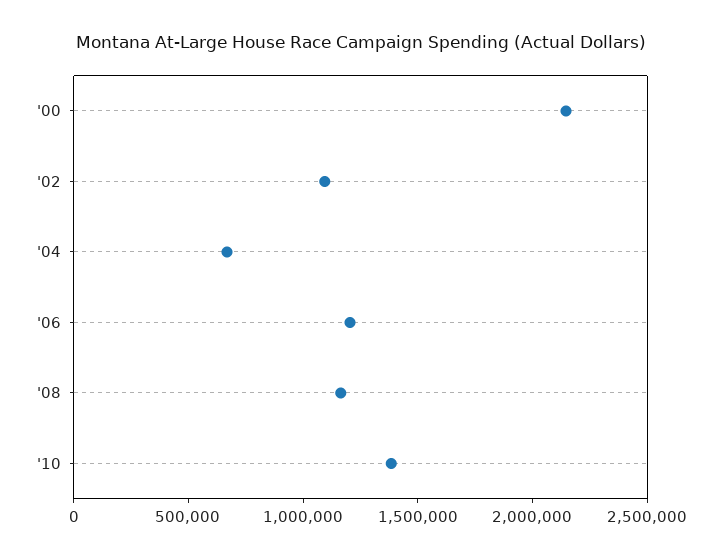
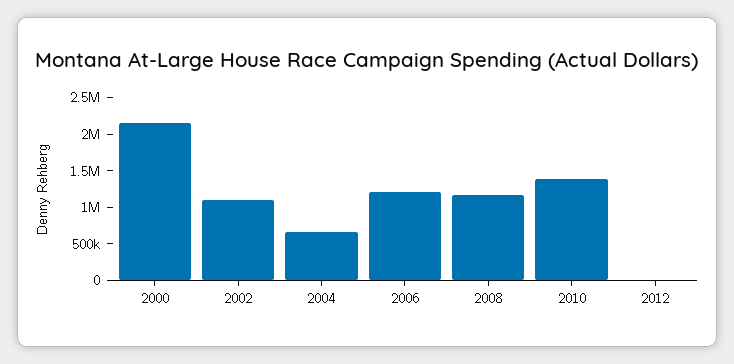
2012: none -> 0

